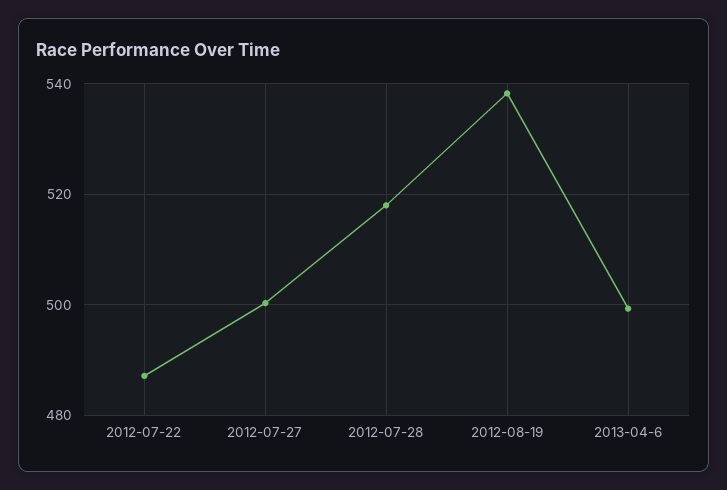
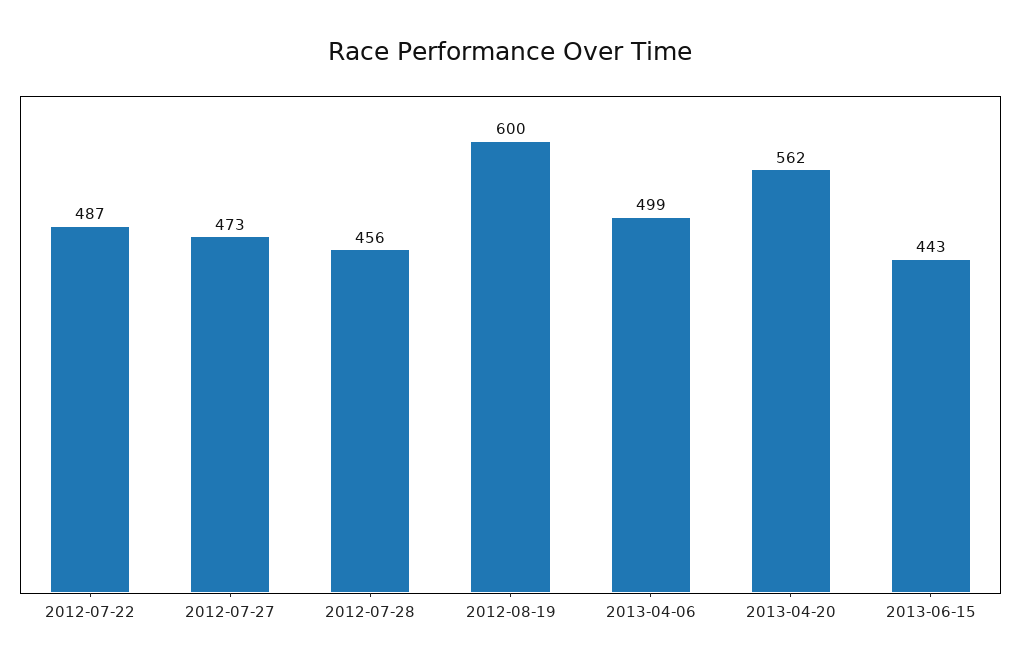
2012-07-27: 500 -> 473
2012-07-28: 518 -> 456
2012-08-19: 538 -> 600
2013-04-20: none -> 562
2013-06-15: none -> 443

